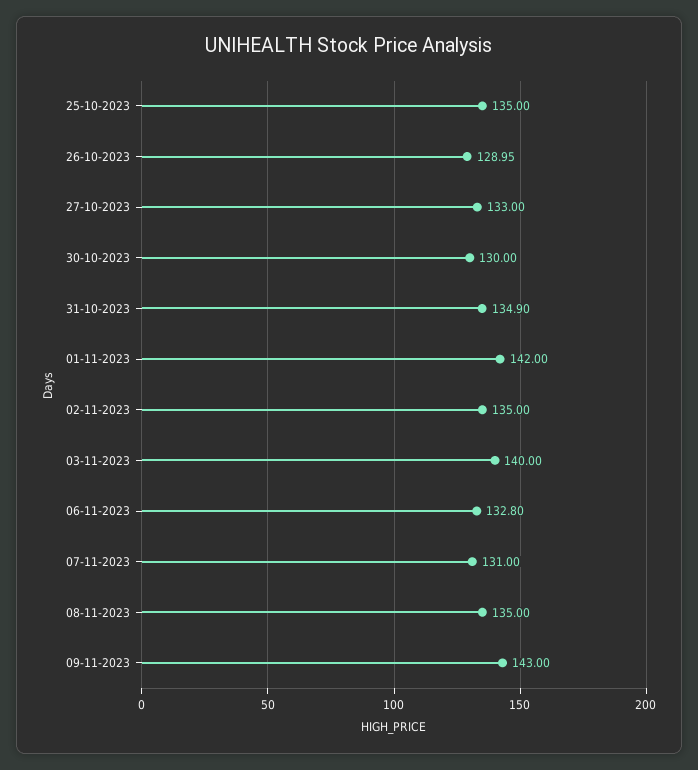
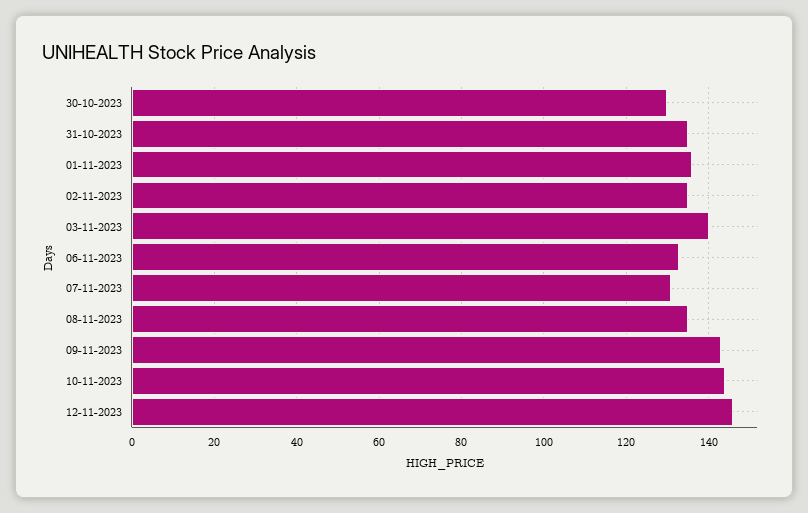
25-10-2023: 135 -> none
26-10-2023: 128.95 -> none
27-10-2023: 133 -> none
01-11-2023: 142 -> 136
10-11-2023: none -> 144
12-11-2023: none -> 146

